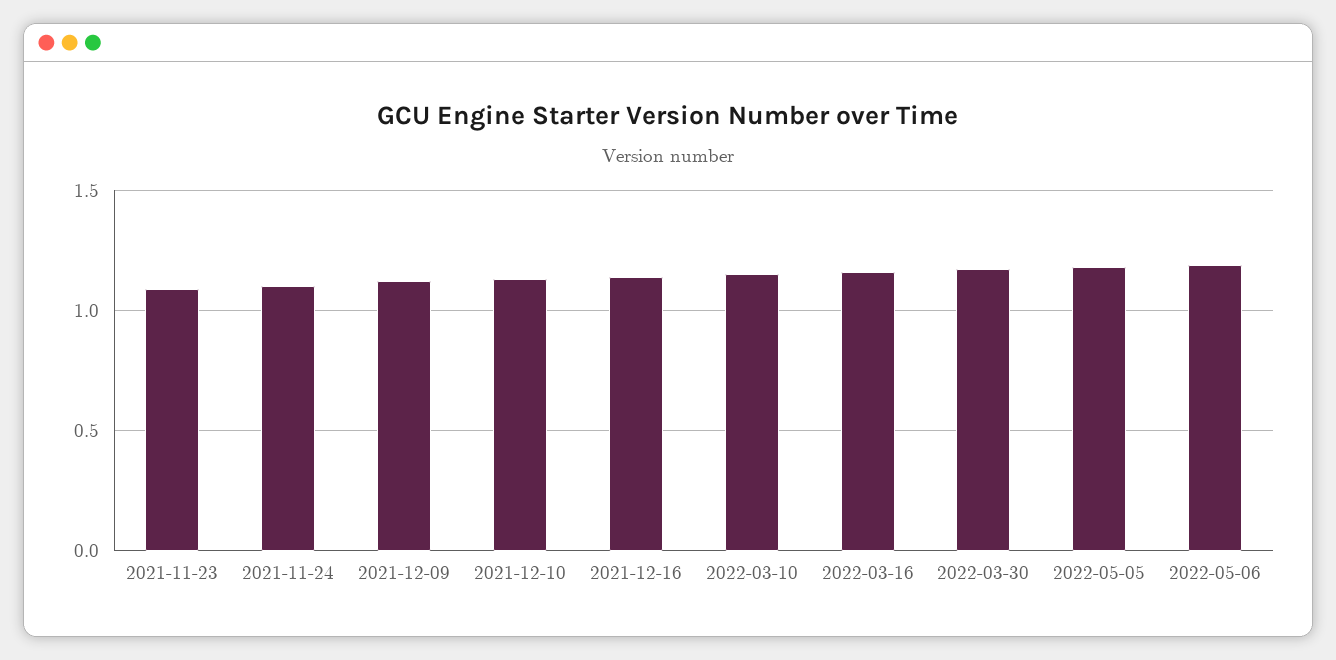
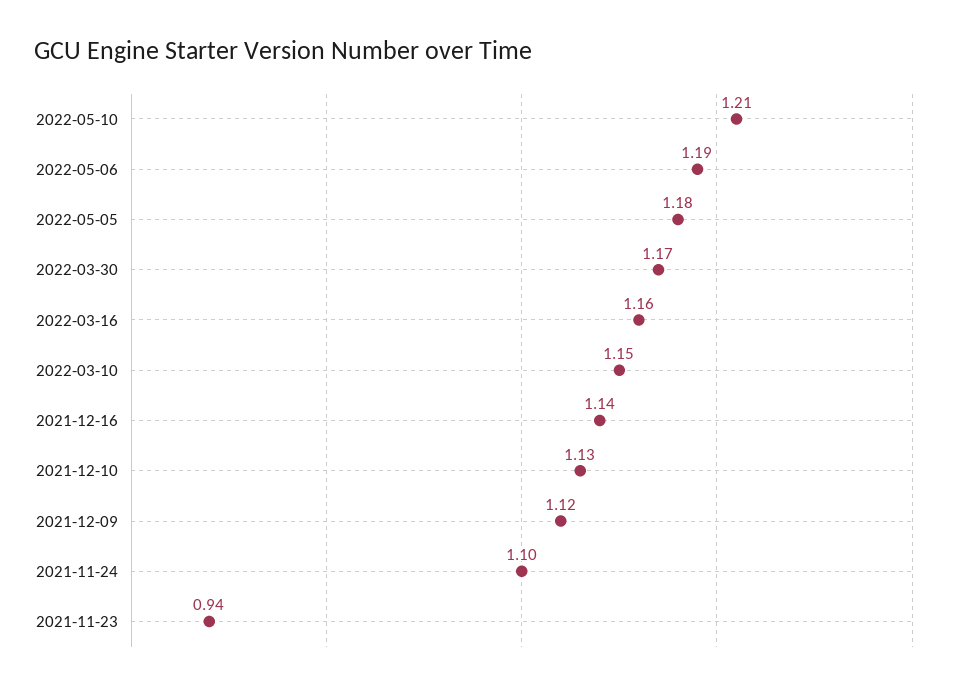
2021-11-23: 1.1 -> 0.94
2022-05-10: none -> 1.21

